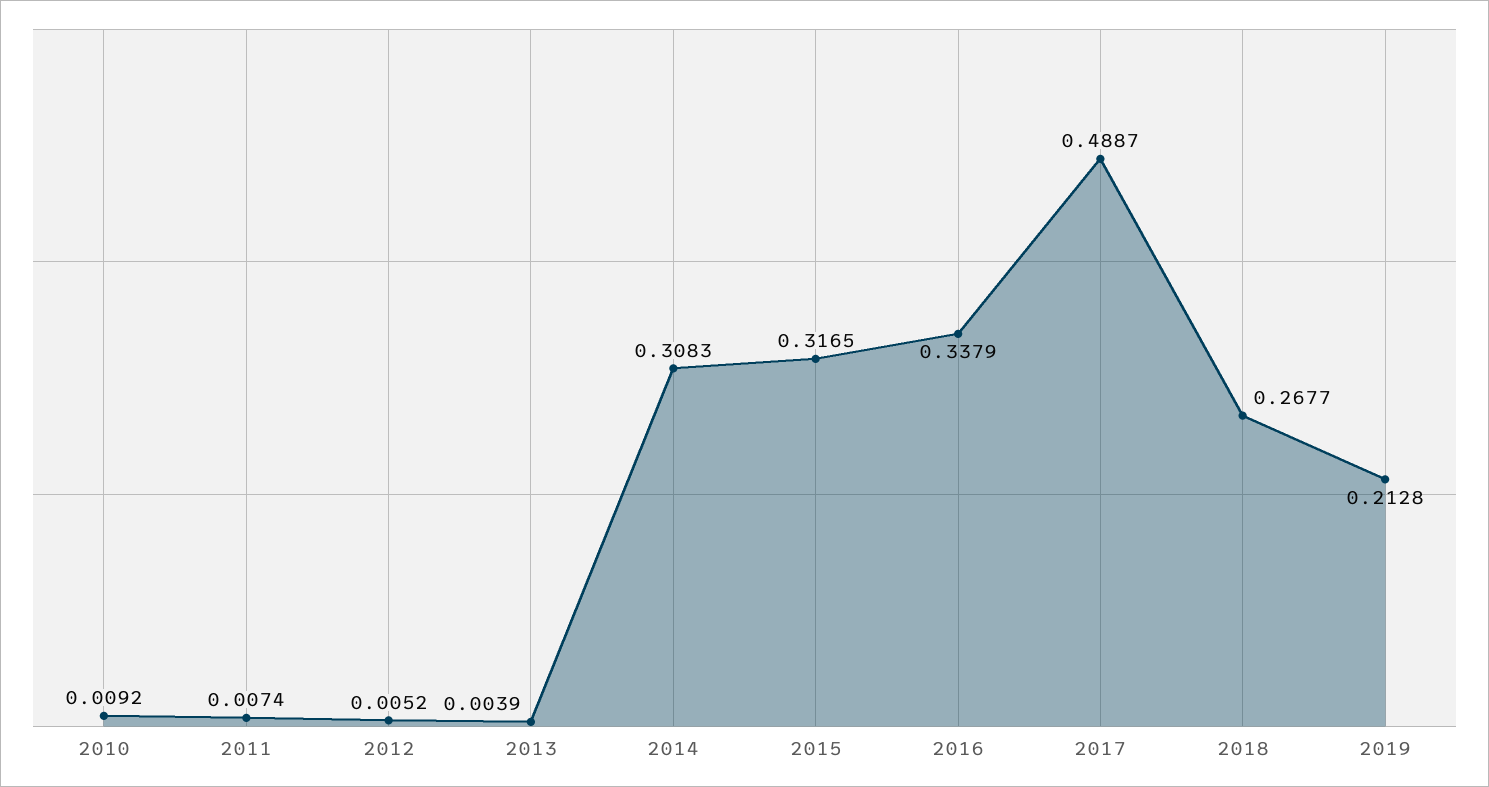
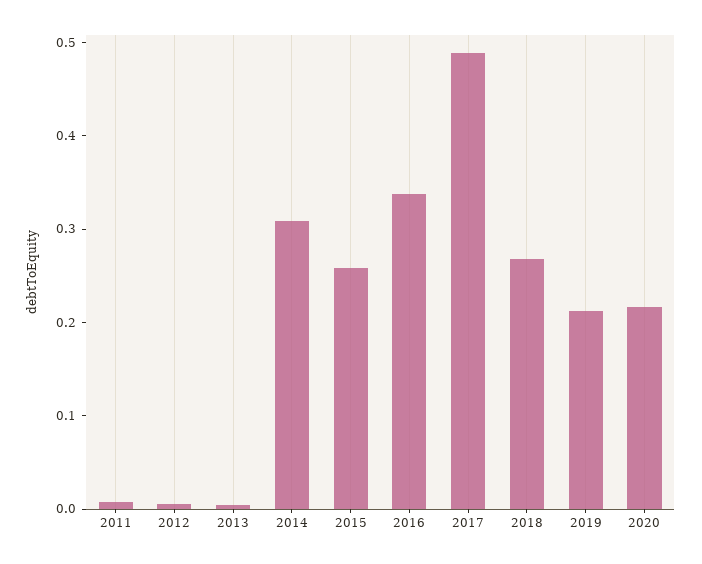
2010: 0.0092 -> none
2015: 0.3165 -> 0.26
2020: none -> 0.22

